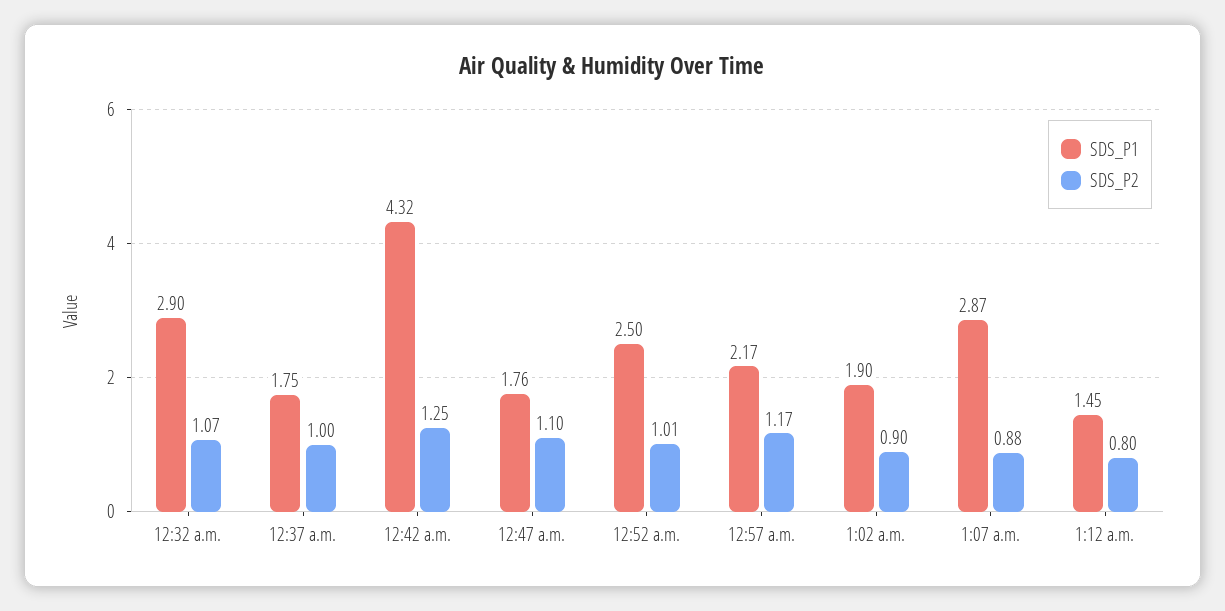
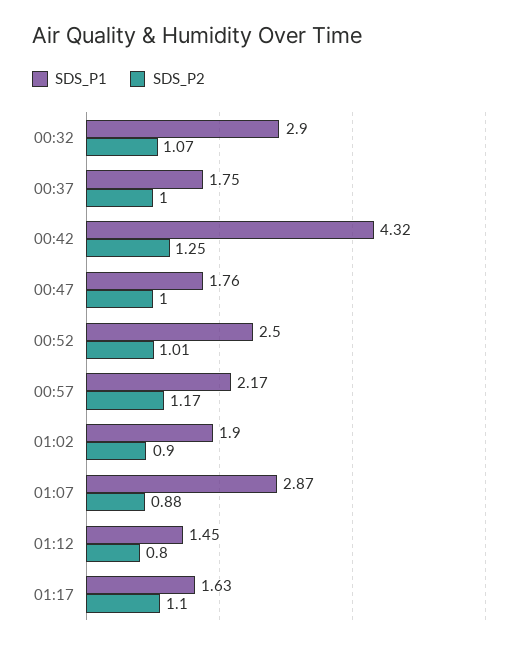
SDS_P2, 12:47 a.m.: 1.1 -> 1
SDS_P1, 01:17: none -> 1.63
SDS_P2, 01:17: none -> 1.1

